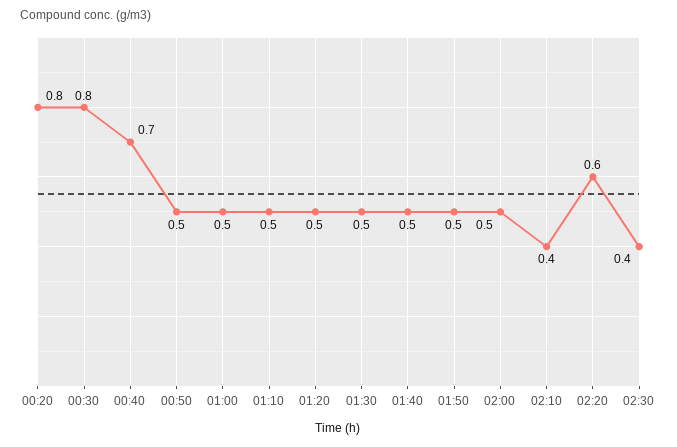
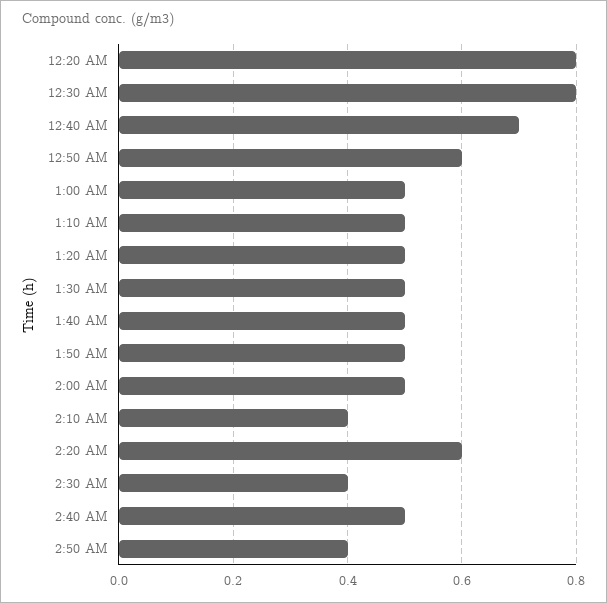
00:50: 0.5 -> 0.6
2:40 AM: none -> 0.5
2:50 AM: none -> 0.4

